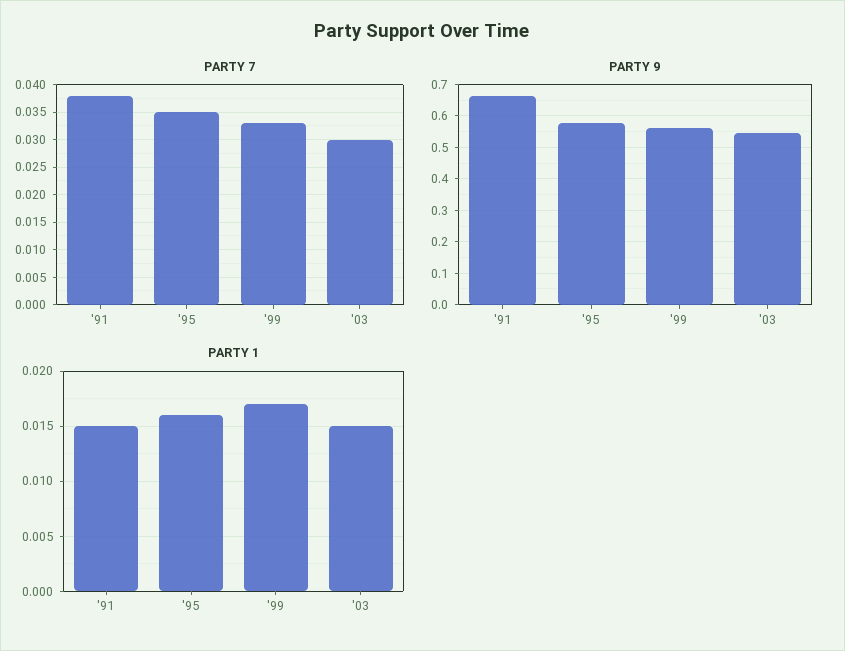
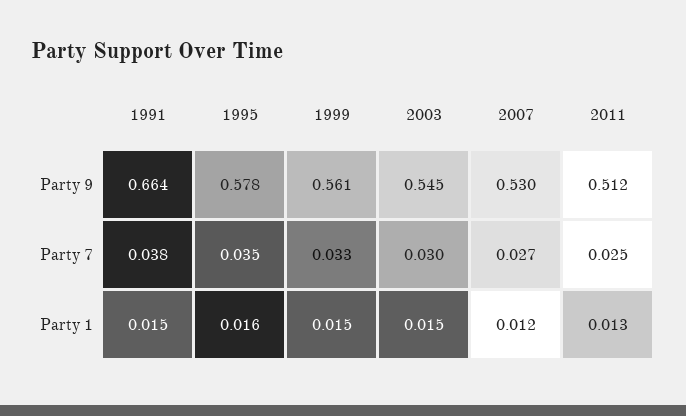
PARTY 1, '99: 0.017 -> 0.015
PARTY 9, 2007: none -> 0.53
PARTY 9, 2011: none -> 0.512
PARTY 7, 2007: none -> 0.027
PARTY 7, 2011: none -> 0.025
PARTY 1, 2007: none -> 0.012
PARTY 1, 2011: none -> 0.013

